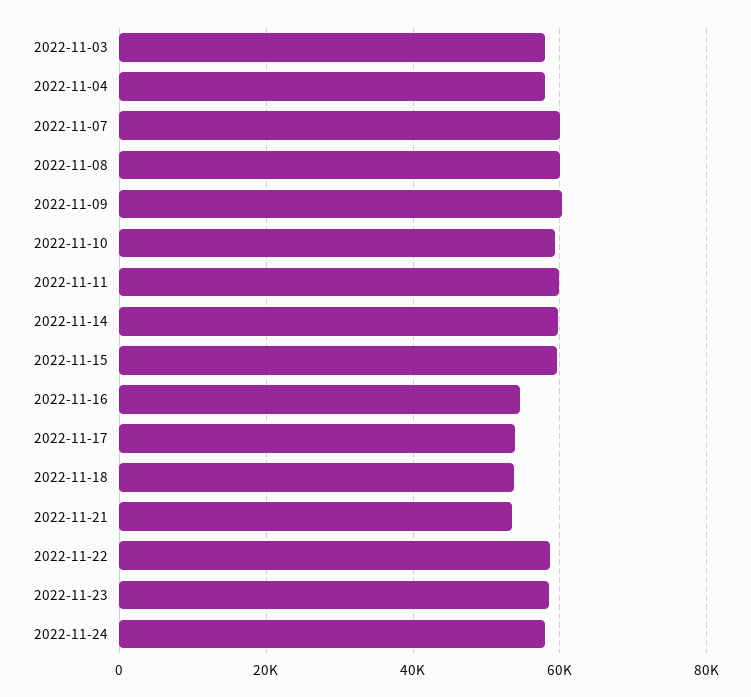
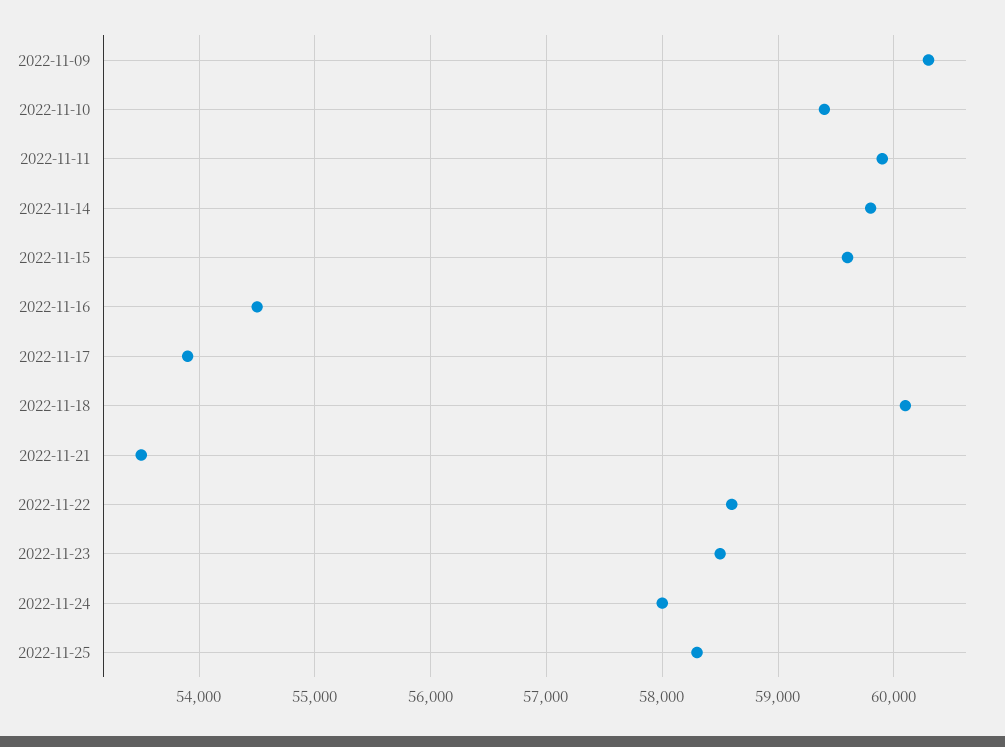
2022-11-03: 58000 -> none
2022-11-04: 58000 -> none
2022-11-07: 60000 -> none
2022-11-08: 60000 -> none
2022-11-18: 54000 -> 60100
2022-11-25: none -> 58300

